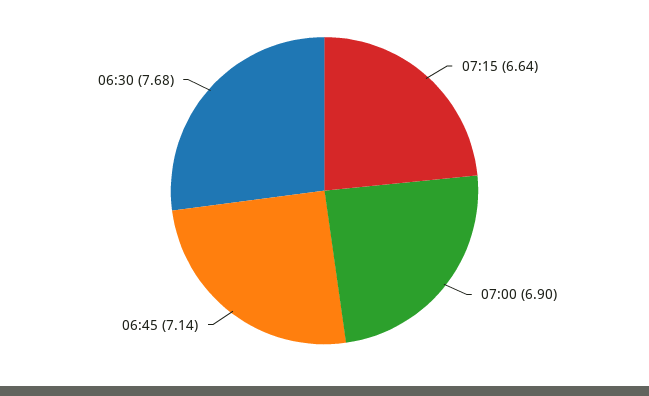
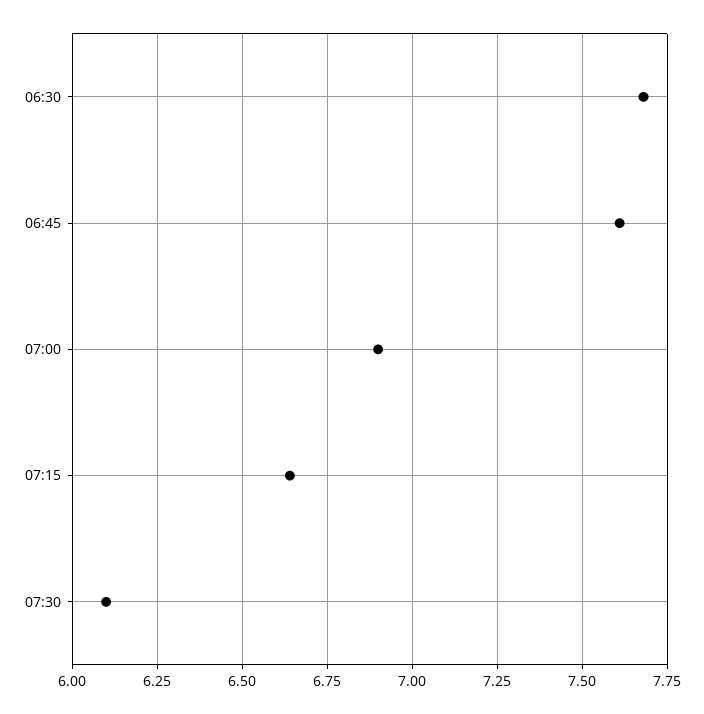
06:45: 7.14 -> 7.6
07:30: none -> 6.1

